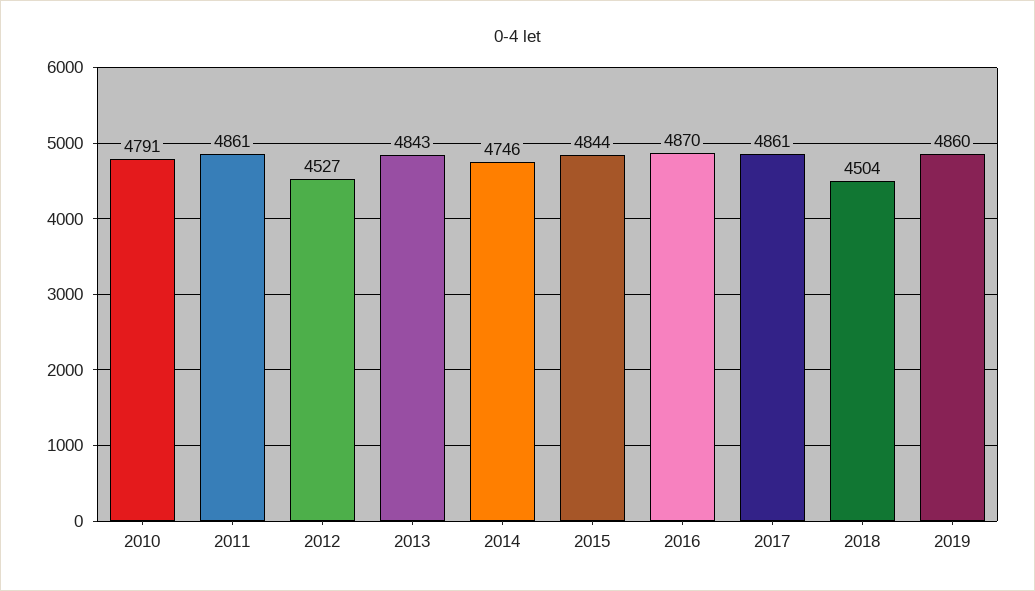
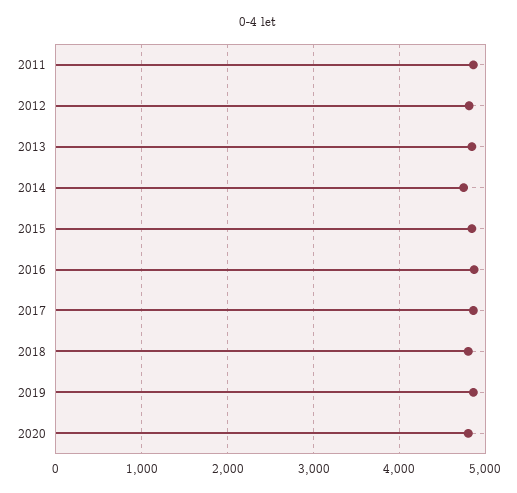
2010: 4791 -> none
2012: 4527 -> 4800
2018: 4504 -> 4800
2020: none -> 4800

